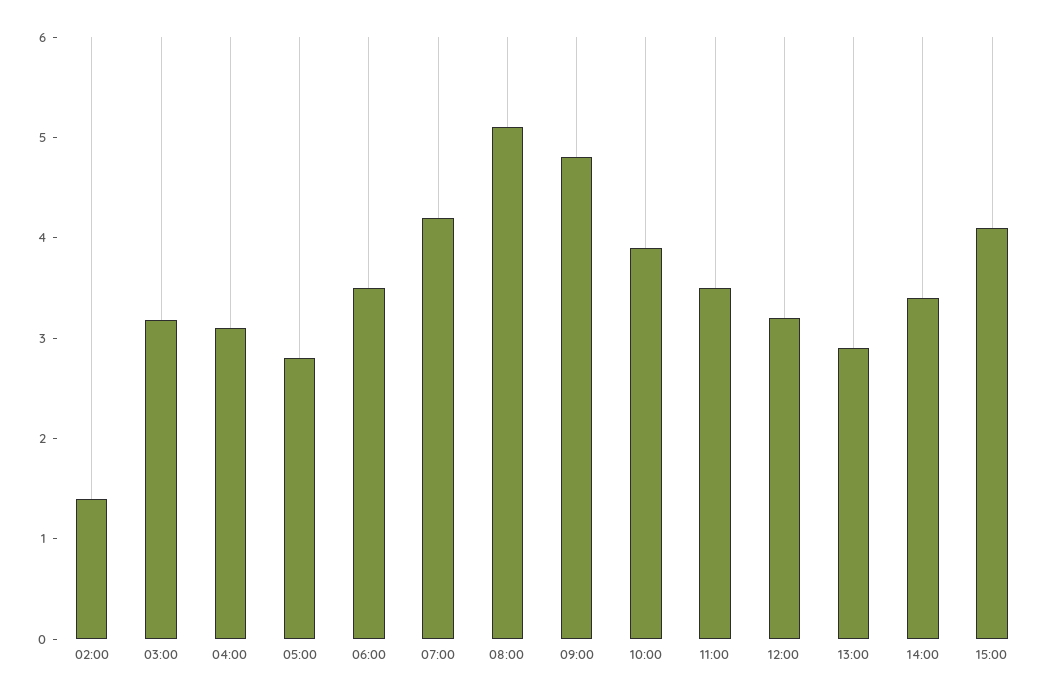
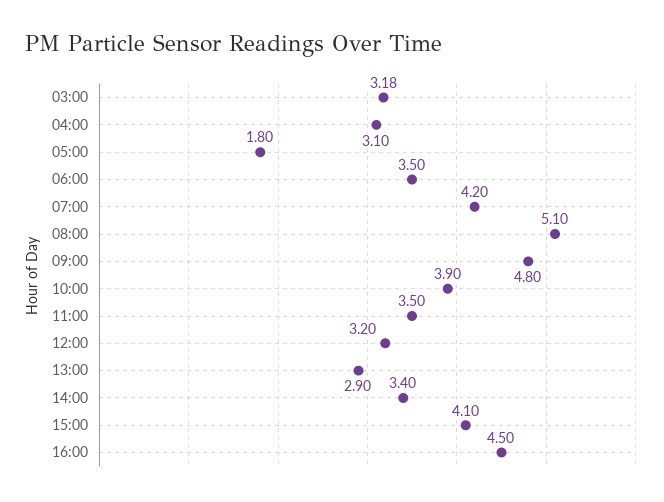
02:00: 1.4 -> none
05:00: 2.8 -> 1.8
16:00: none -> 4.5

